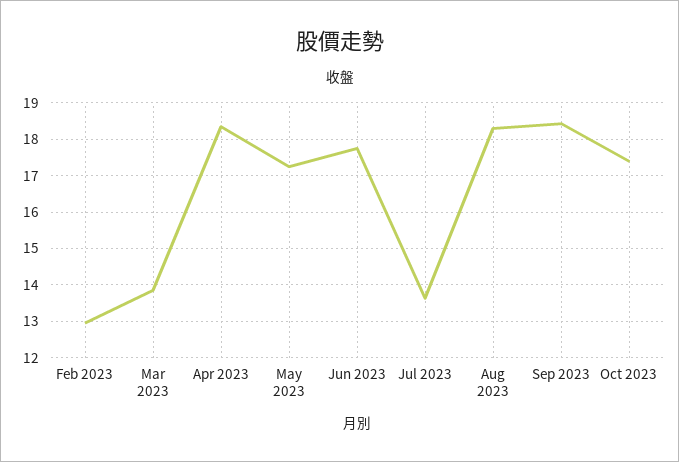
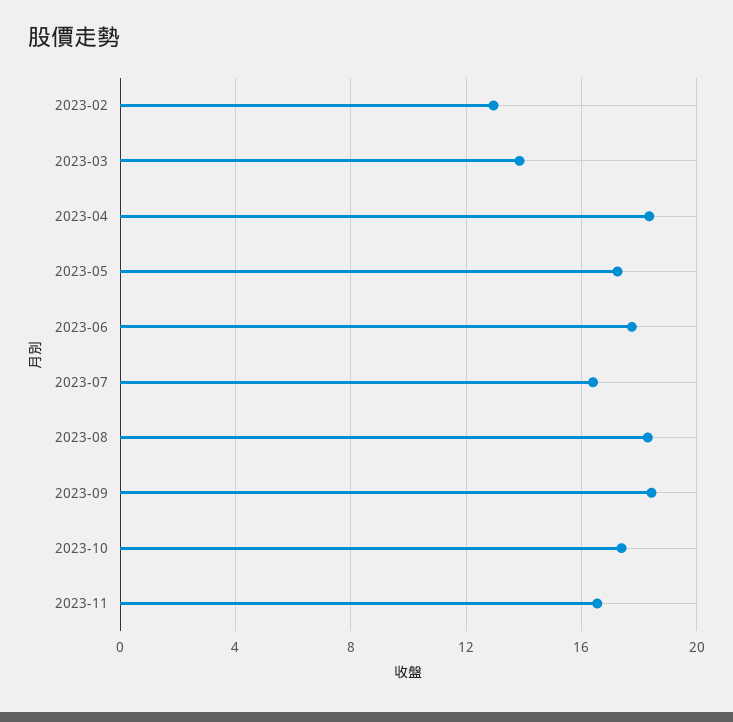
Jul 2023: 13.6 -> 16.5
2023-11: none -> 16.5

